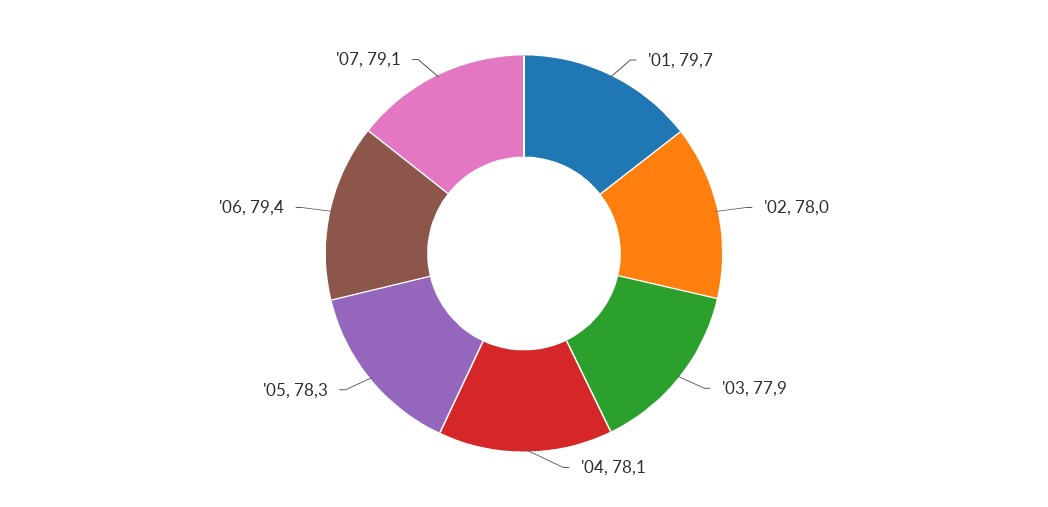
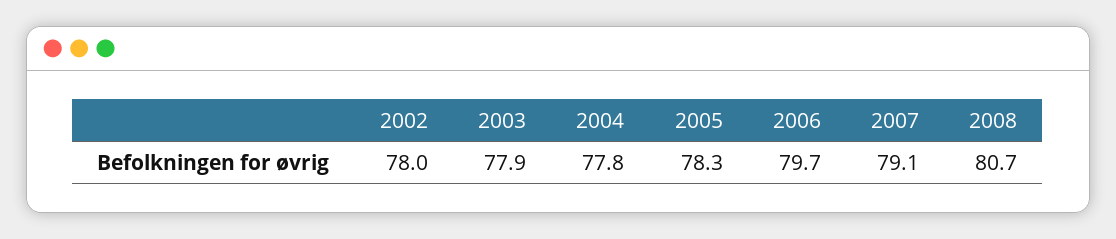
'01: 79.7 -> none
'04: 78.1 -> 77.8
'06: 79.4 -> 79.7
2008: none -> 80.7

